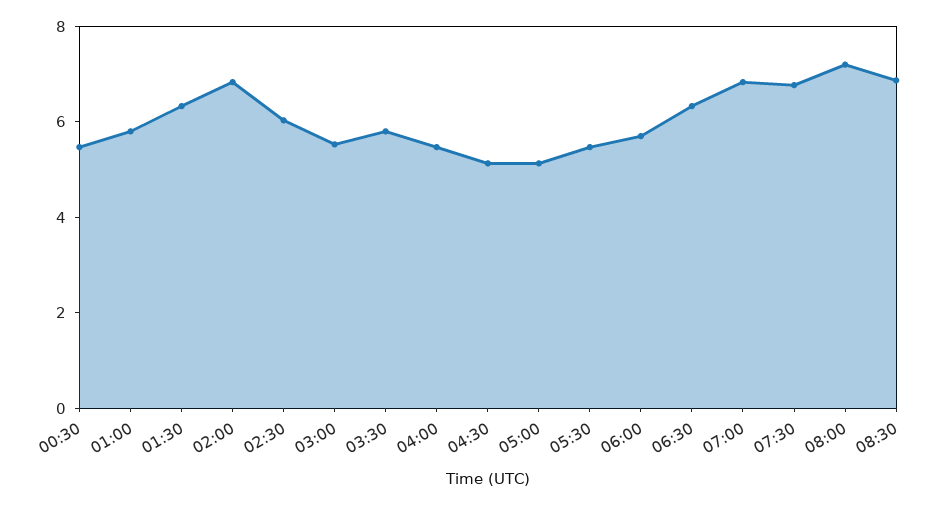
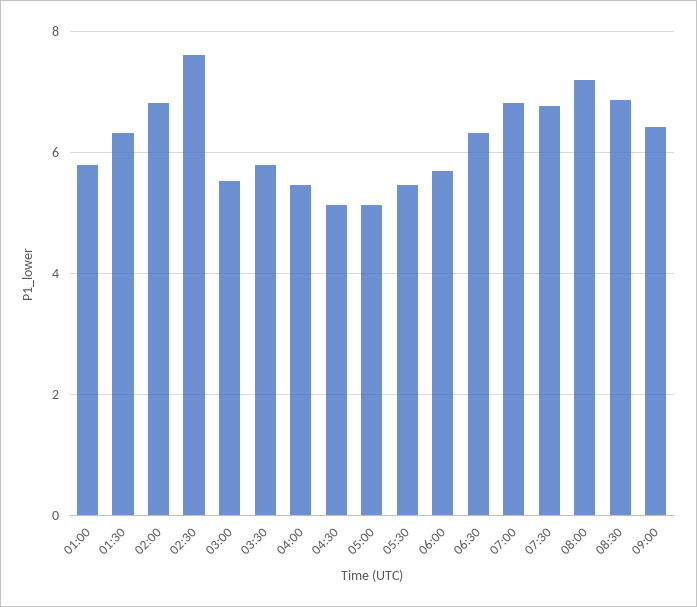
00:30: 5.5 -> none
02:30: 6 -> 7.6
09:00: none -> 6.4

